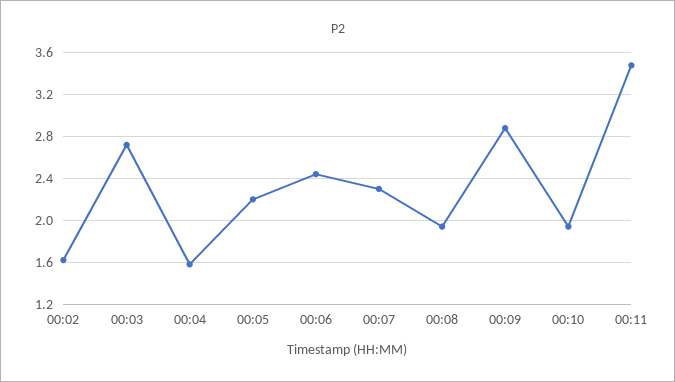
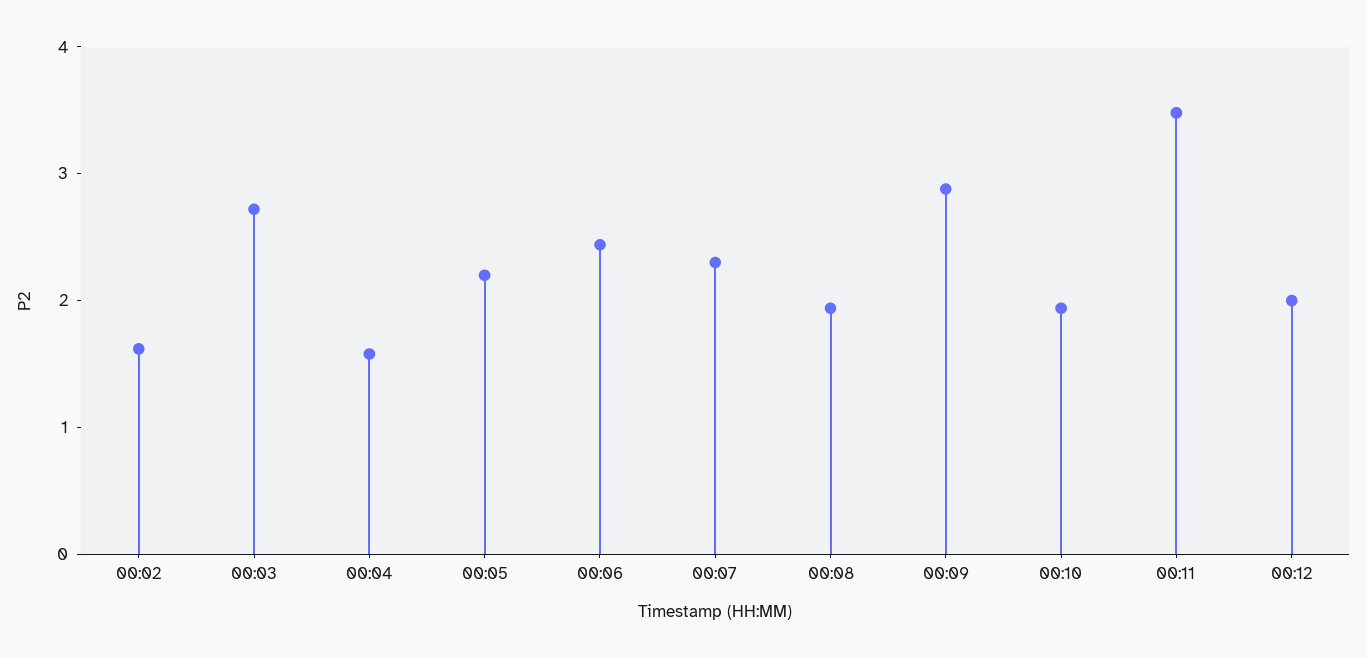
00:12: none -> 2

